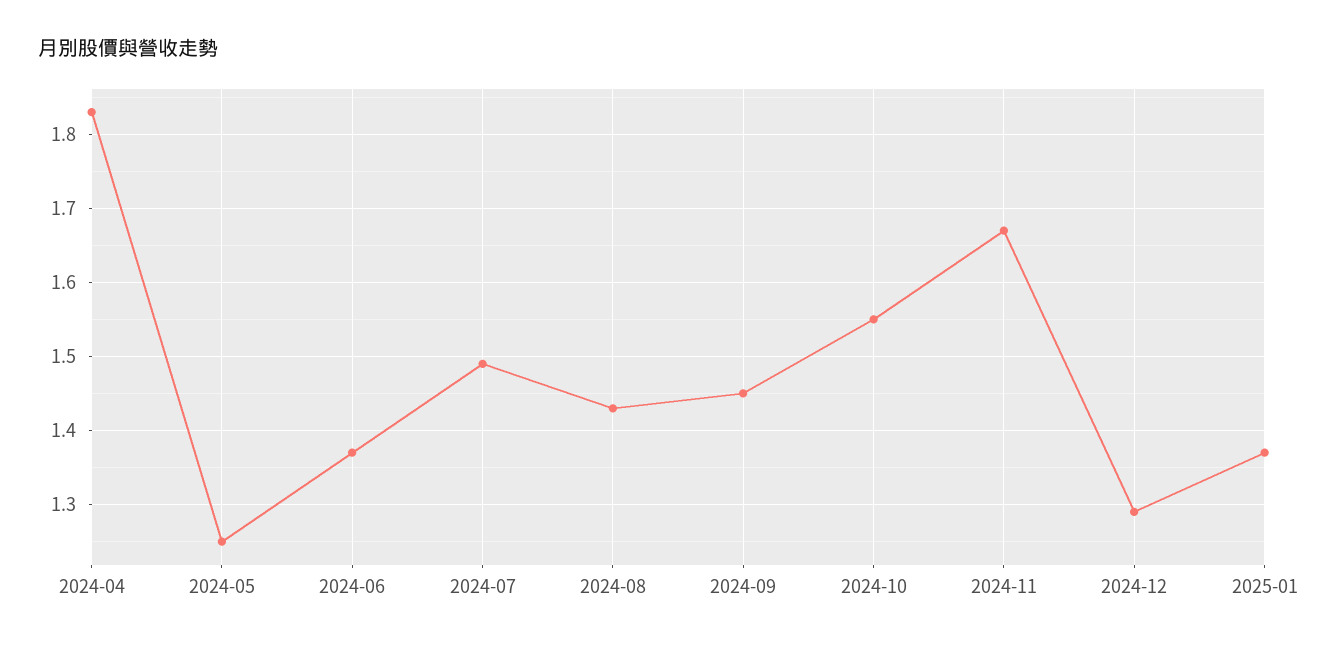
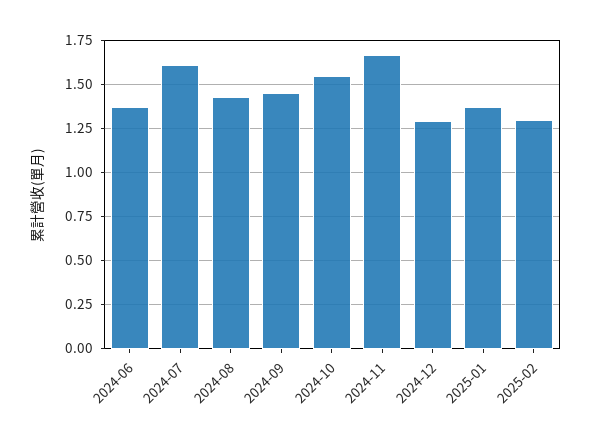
2024-04: 1.83 -> none
2024-05: 1.25 -> none
2024-07: 1.49 -> 1.6
2025-02: none -> 1.3

